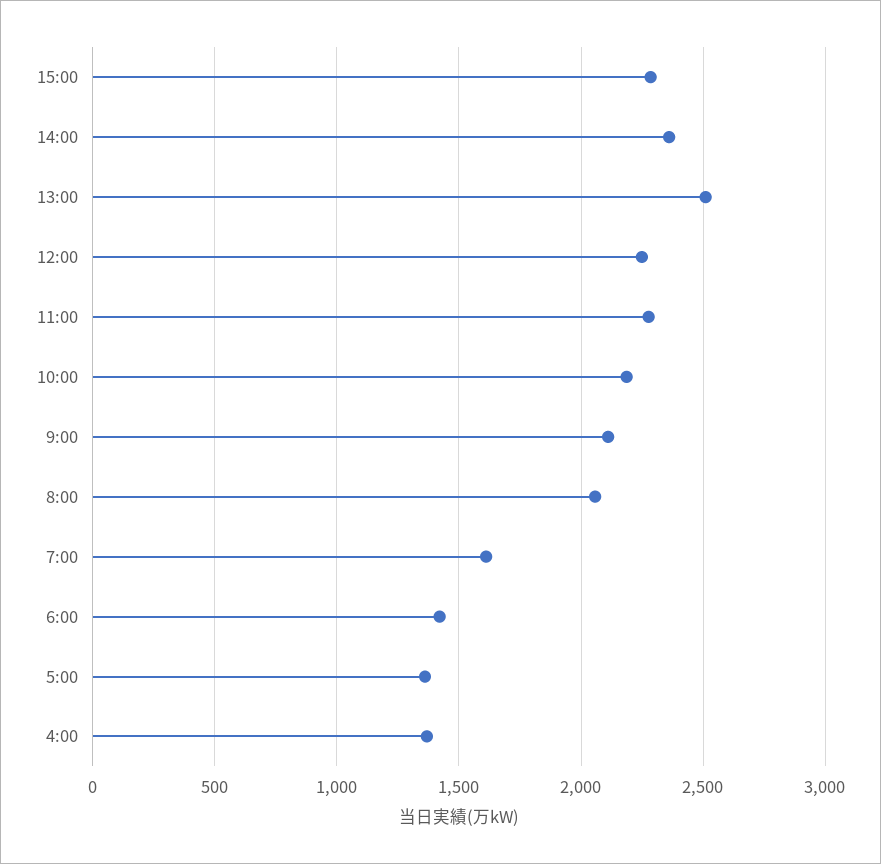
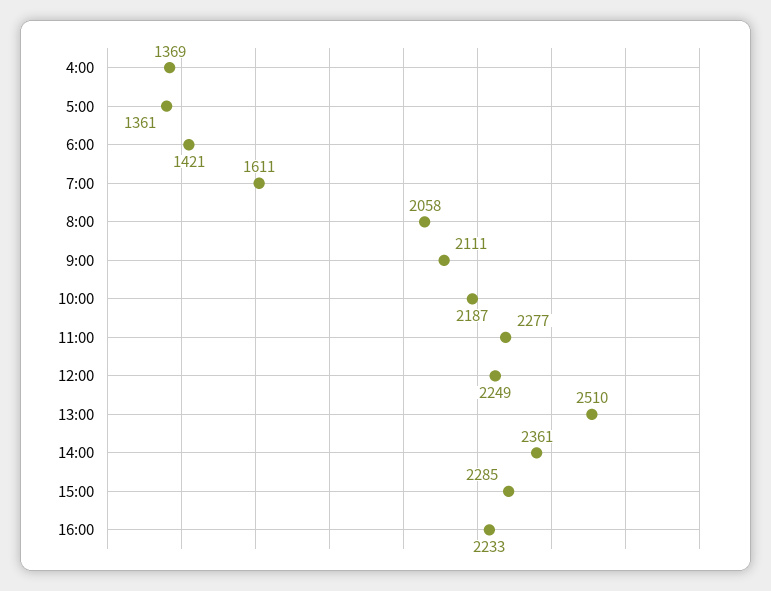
16:00: none -> 2233

